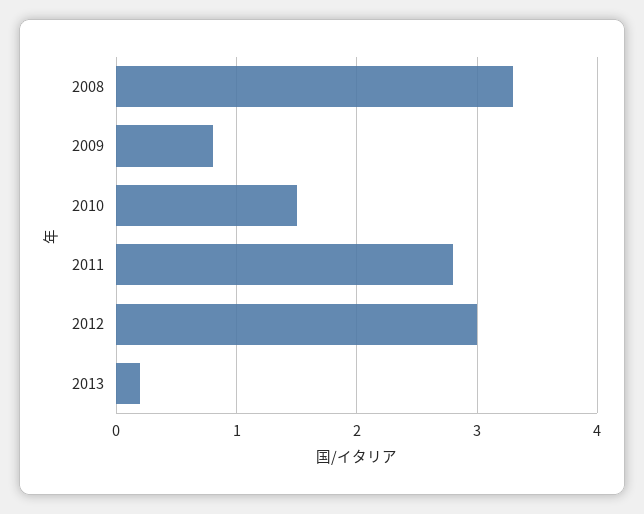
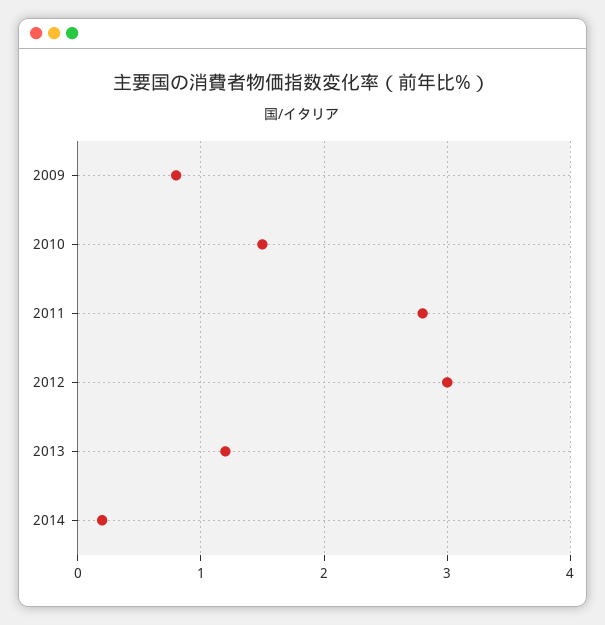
2008: 3.3 -> none
2013: 0.2 -> 1.2
2014: none -> 0.2

